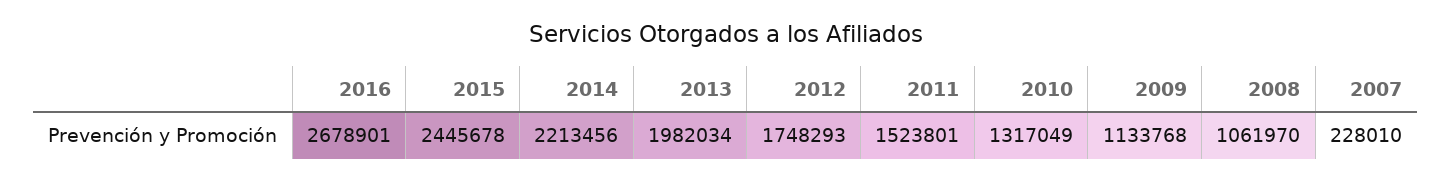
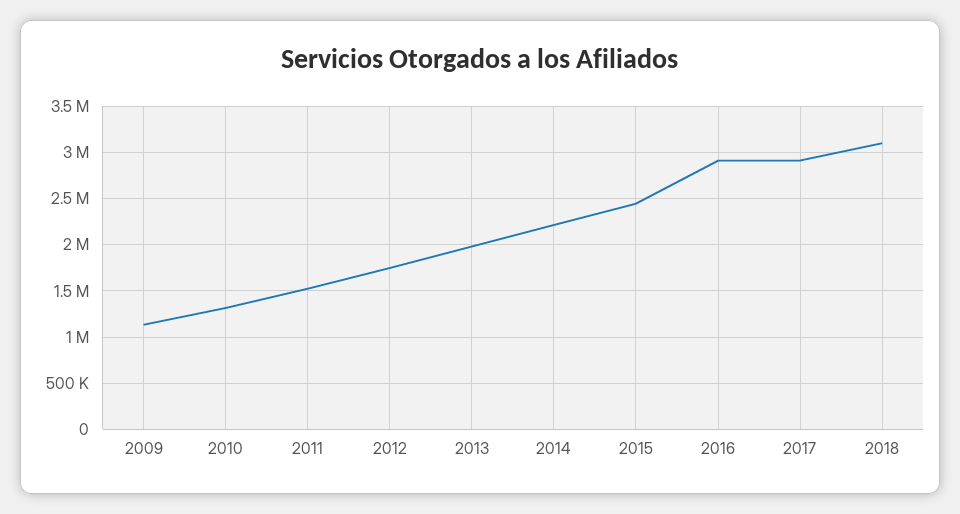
2016: 2678901 -> 2900000
2008: 1061970 -> none
2007: 228010 -> none
2017: none -> 2900000
2018: none -> 3100000

